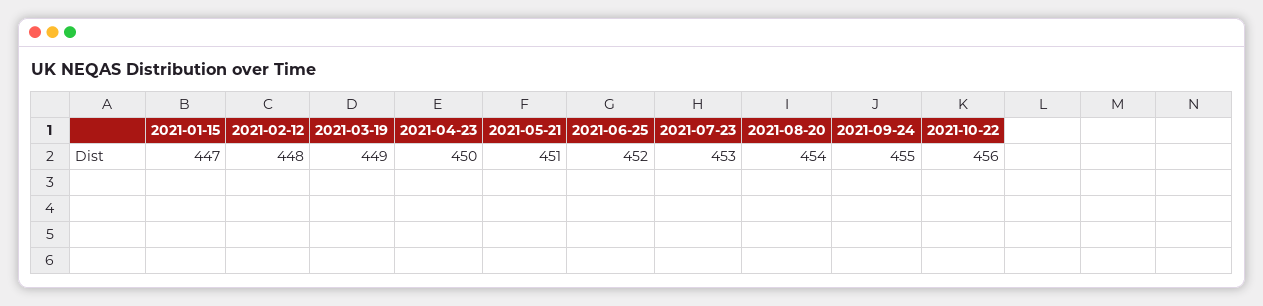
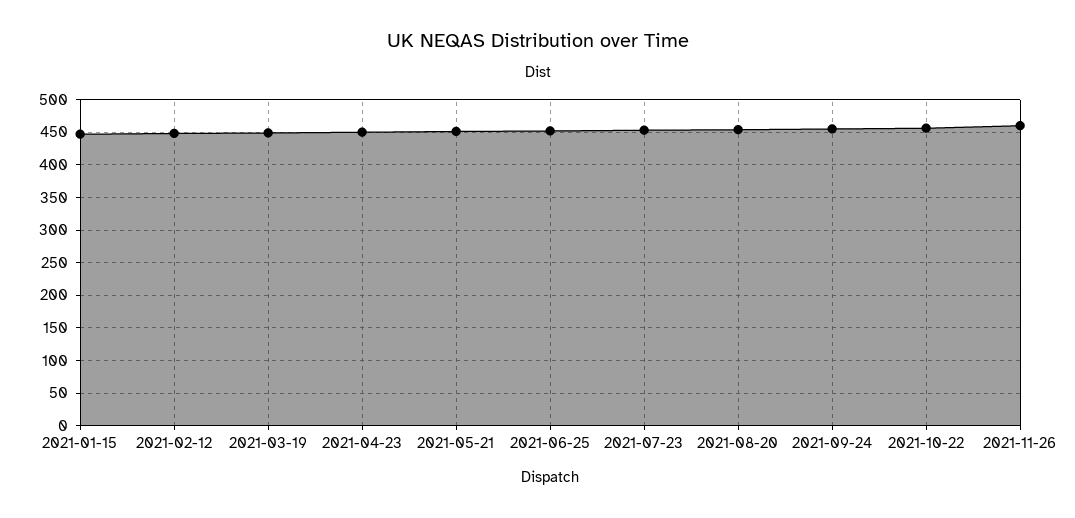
2021-11-26: none -> 460

